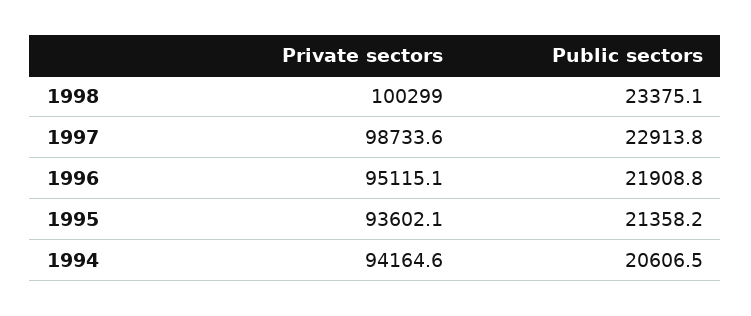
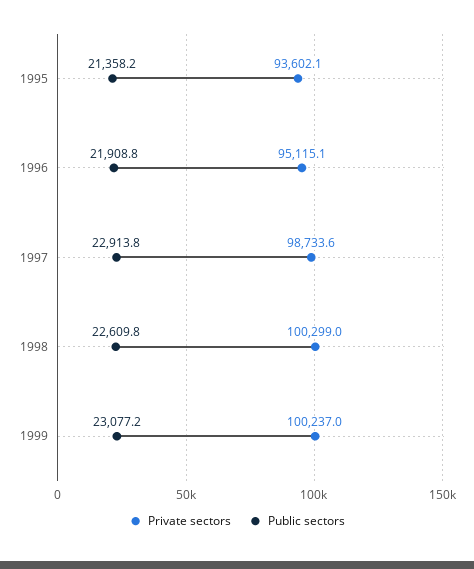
Public sectors, 1998: 23375.1 -> 22609.8
Private sectors, 1994: 94164.6 -> none
Public sectors, 1994: 20606.5 -> none
Private sectors, 1999: none -> 100237
Public sectors, 1999: none -> 23077.2

